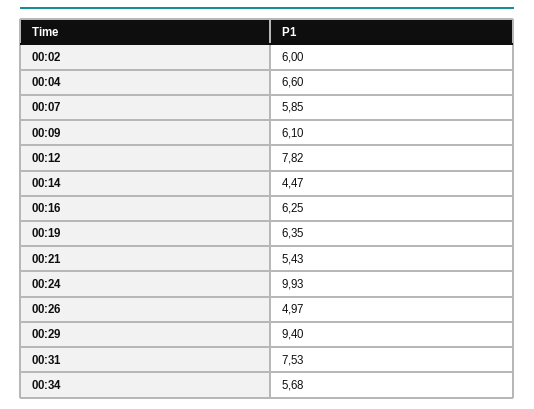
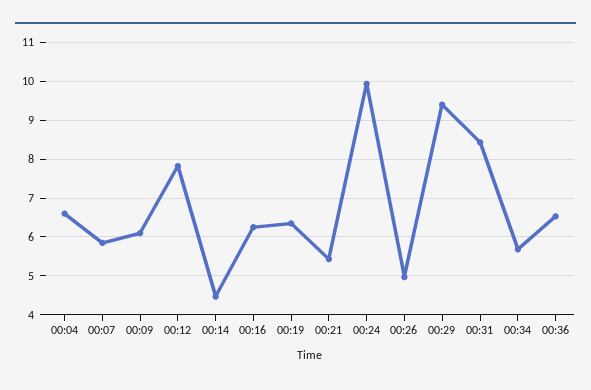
00:02: 6 -> none
00:31: 7.53 -> 8.4
00:36: none -> 6.6

